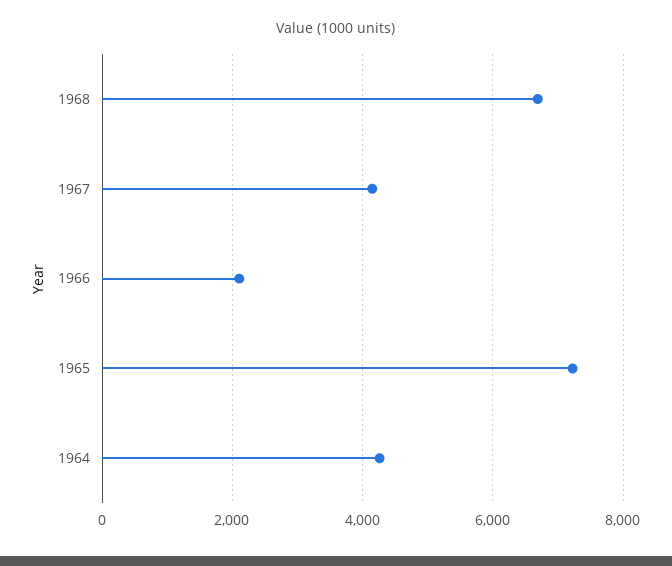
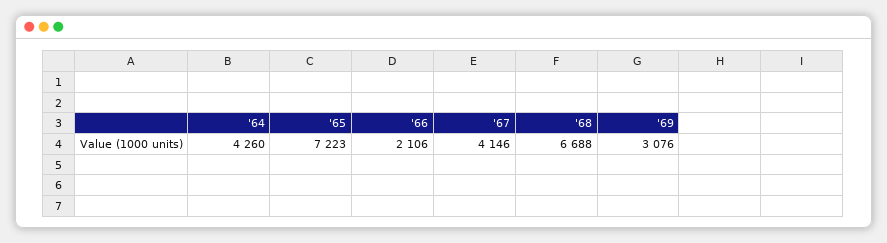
'69: none -> 3076

